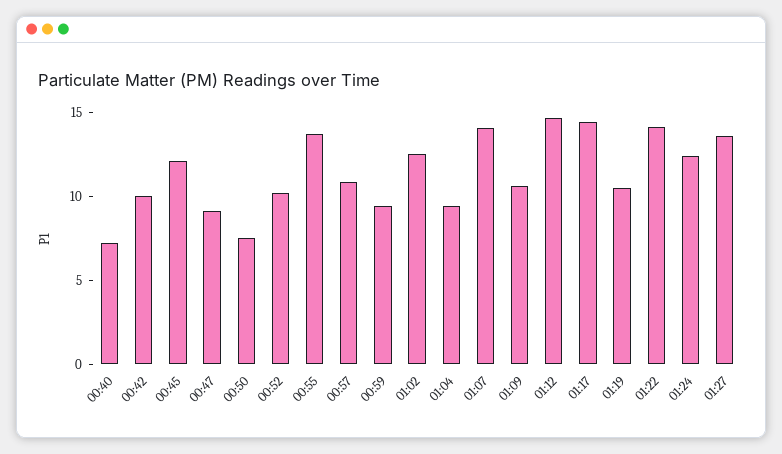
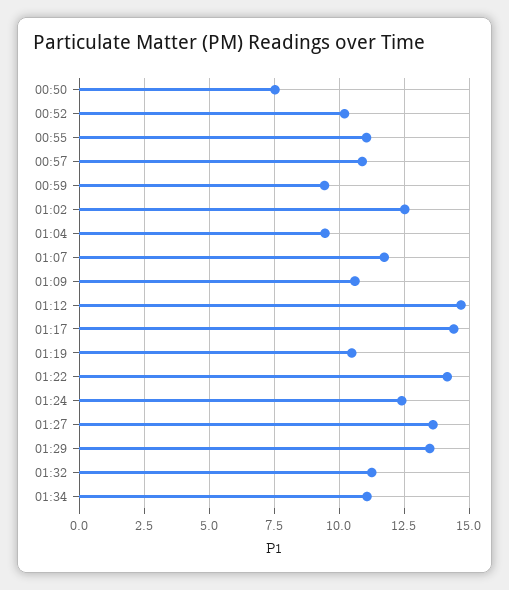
00:40: 7 -> none
00:42: 10 -> none
00:45: 12 -> none
00:47: 9 -> none
00:55: 14 -> 11
01:07: 14 -> 11.75
01:29: none -> 13.5
01:32: none -> 11.25
01:34: none -> 11

